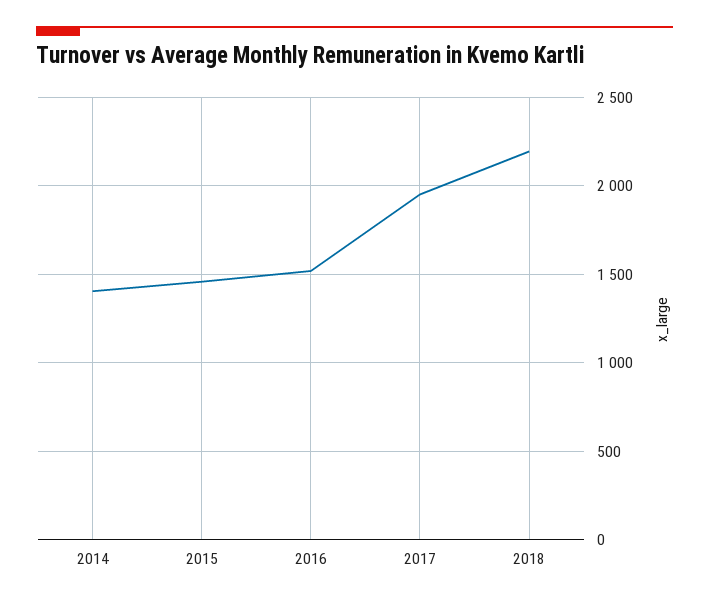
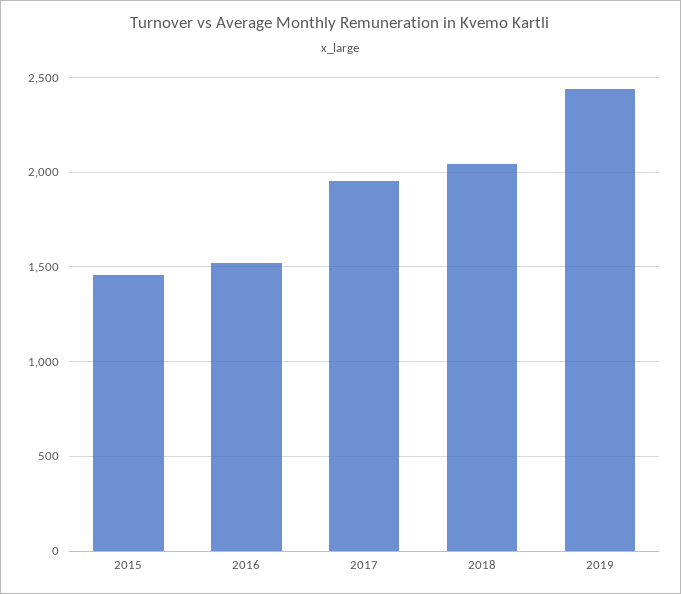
2014: 1400 -> none
2018: 2200 -> 2050
2019: none -> 2450

